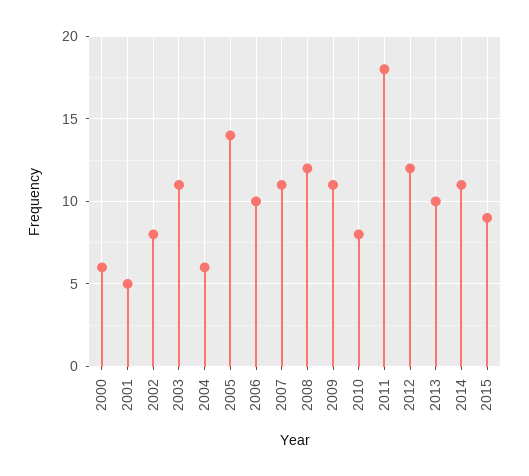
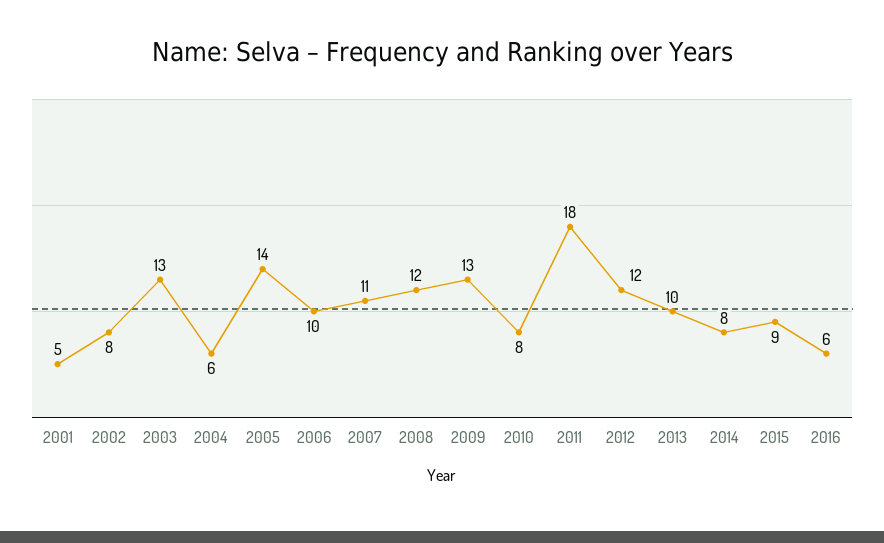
2000: 6 -> none
2003: 11 -> 13
2009: 11 -> 13
2014: 11 -> 8
2016: none -> 6

